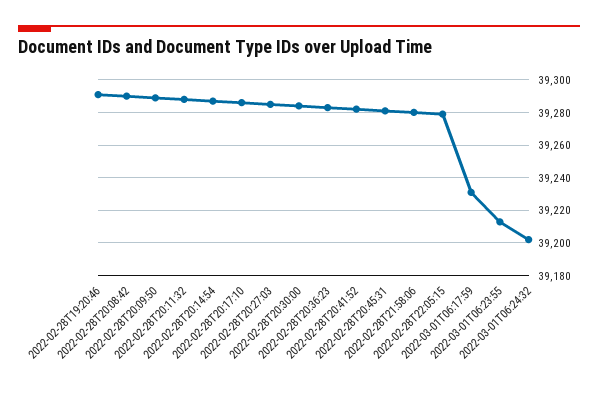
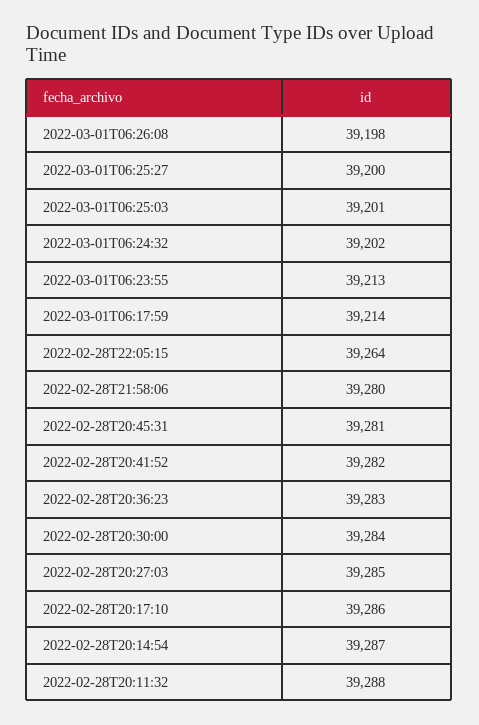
2022-02-28T19:20:46: 39290 -> none
2022-02-28T20:08:42: 39290 -> none
2022-02-28T20:09:50: 39290 -> none
2022-02-28T22:05:15: 39280 -> 39264
2022-03-01T06:17:59: 39230 -> 39214
2022-03-01T06:26:08: none -> 39198
2022-03-01T06:25:27: none -> 39200
2022-03-01T06:25:03: none -> 39201

